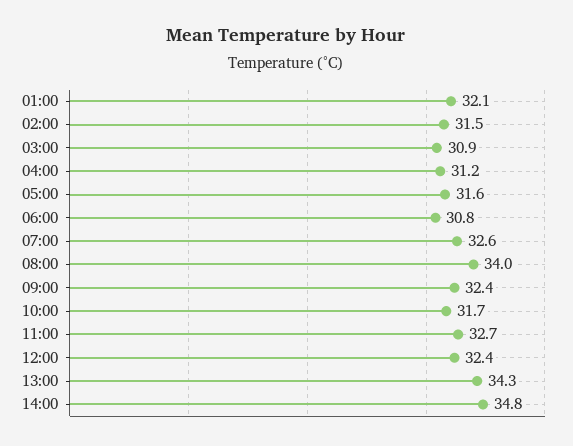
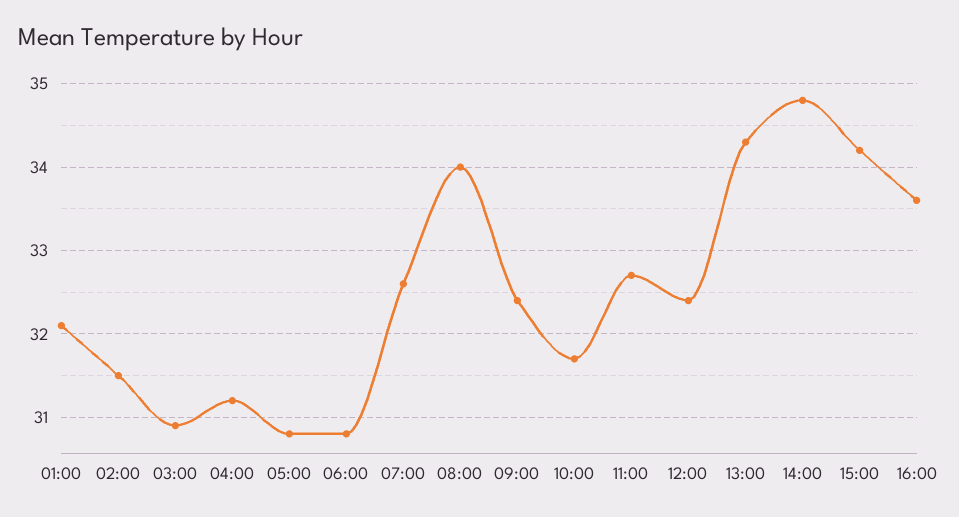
05:00: 31.6 -> 30.8
15:00: none -> 34.2
16:00: none -> 33.6

